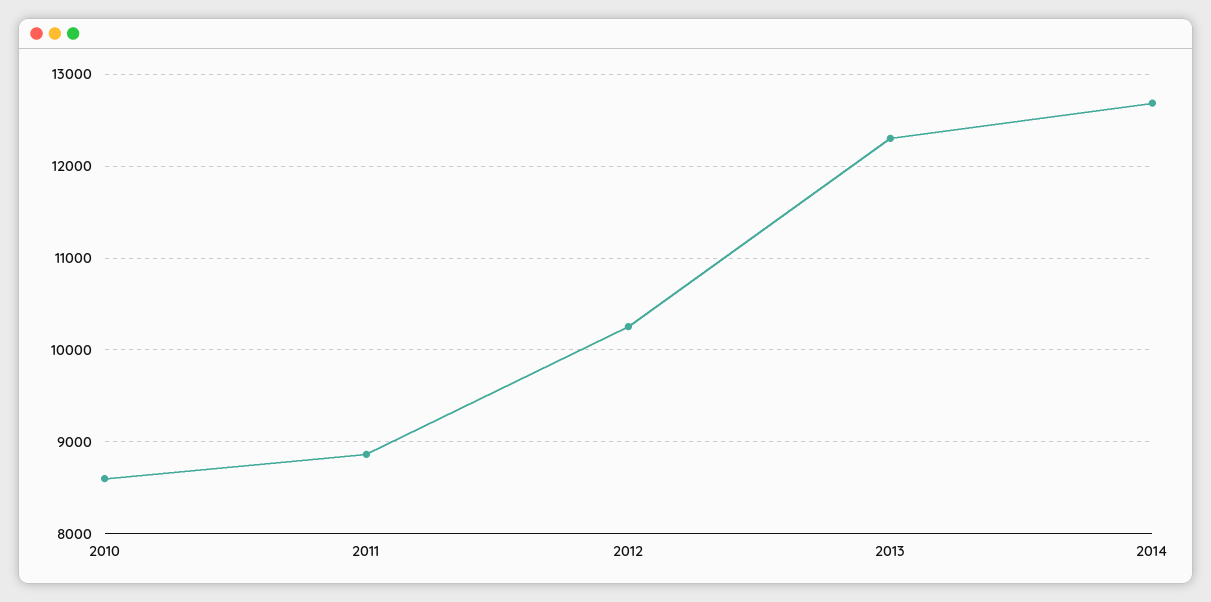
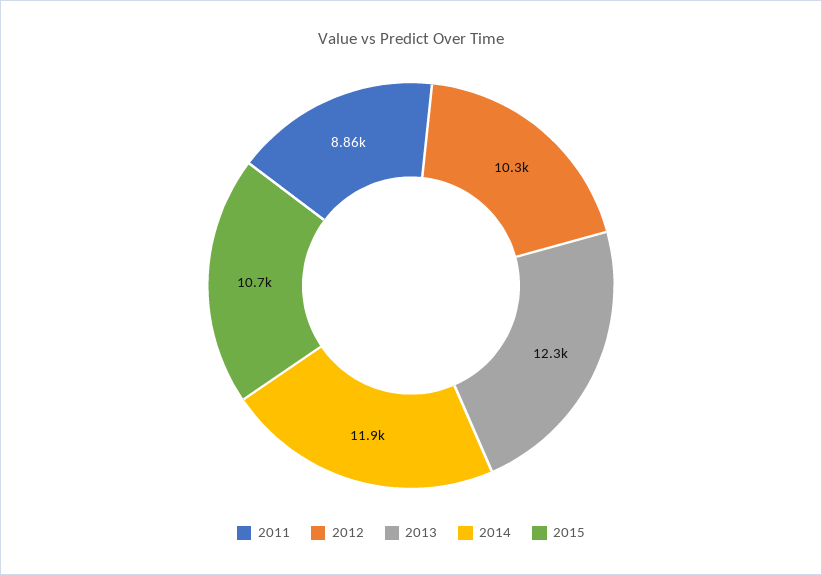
2010: 8600 -> none
2014: 12700 -> 11900
2015: none -> 10700

